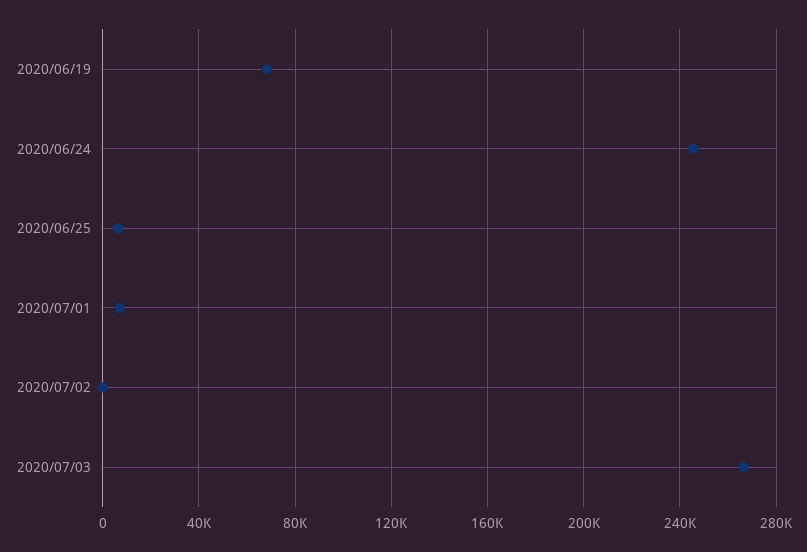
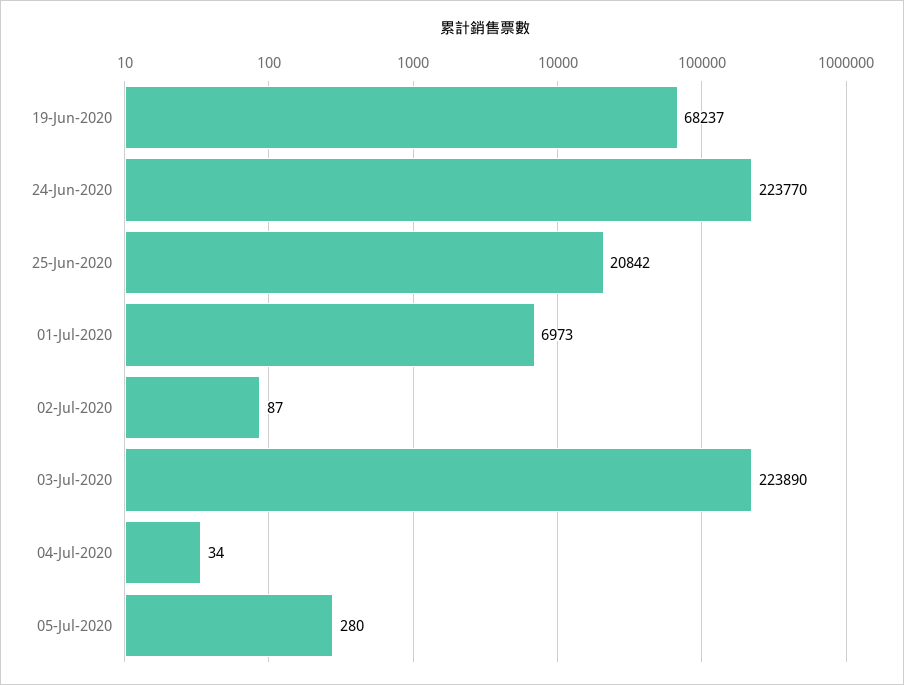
2020/06/24: 245000 -> 223770
2020/06/25: 5000 -> 20842
2020/07/03: 265000 -> 223890
04-Jul-2020: none -> 34
05-Jul-2020: none -> 280

